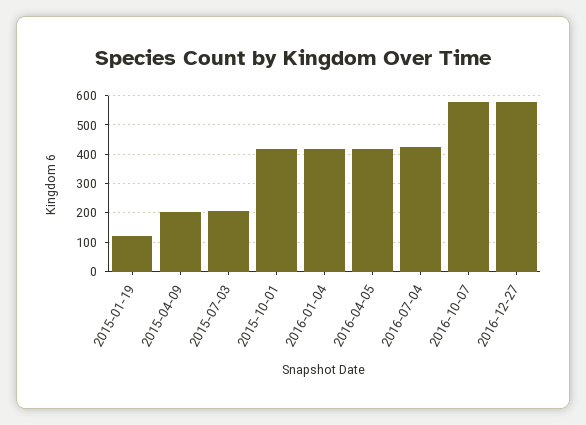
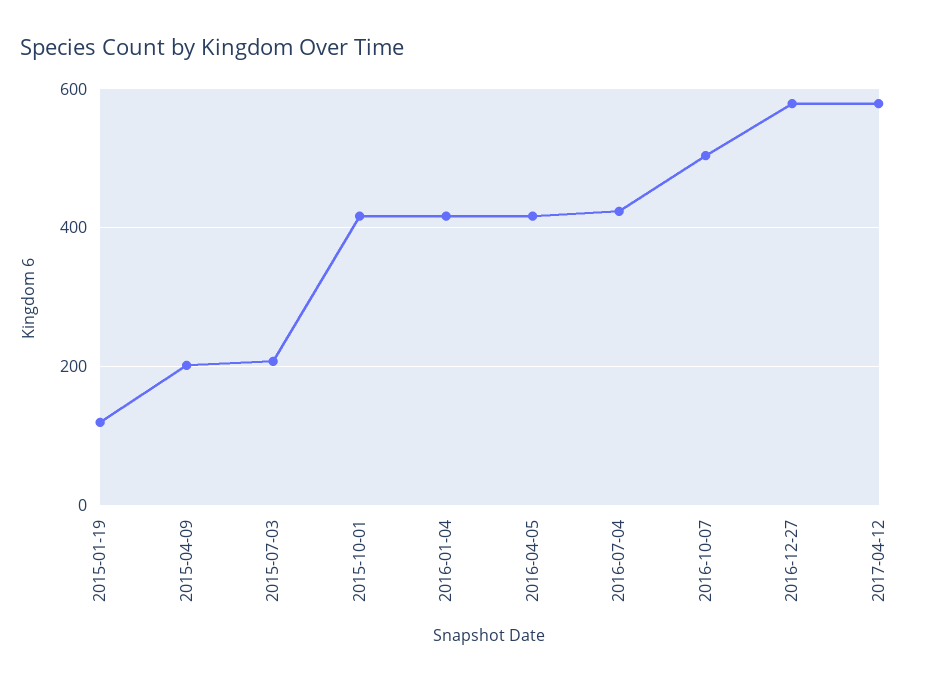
2016-10-07: 575 -> 500
2017-04-12: none -> 580

